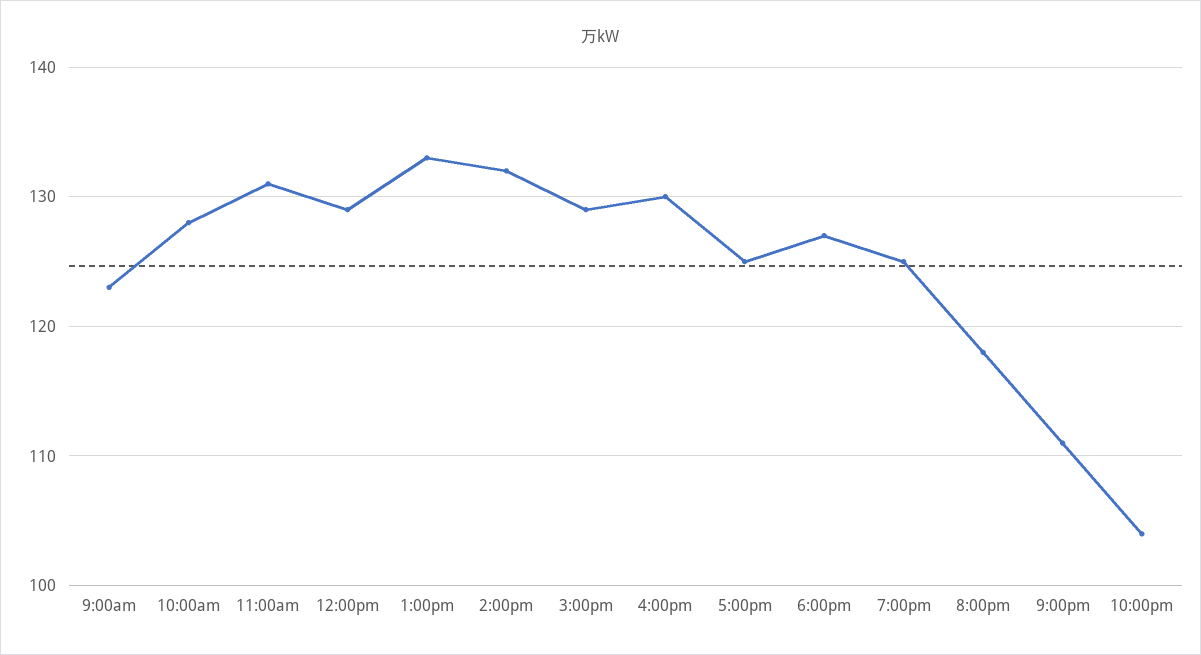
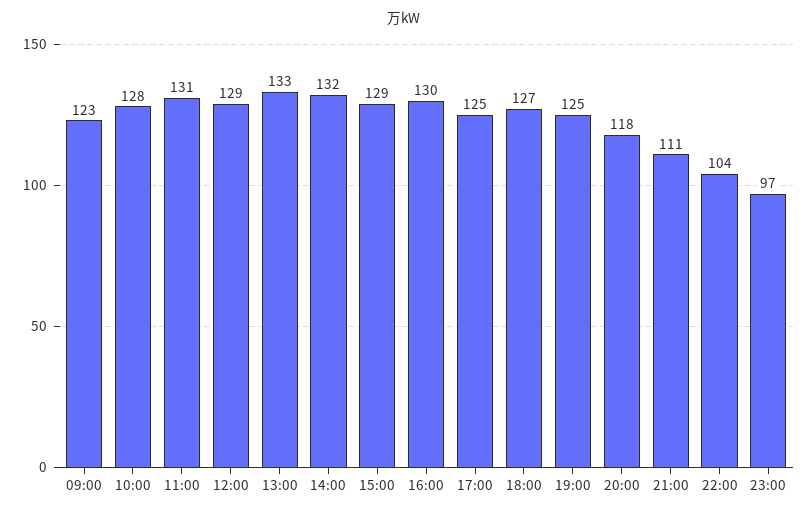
23:00: none -> 97

